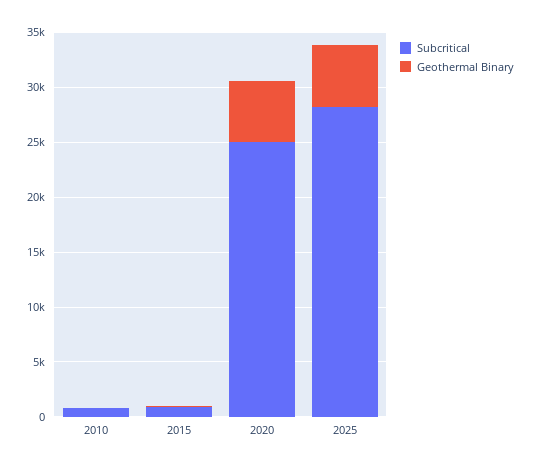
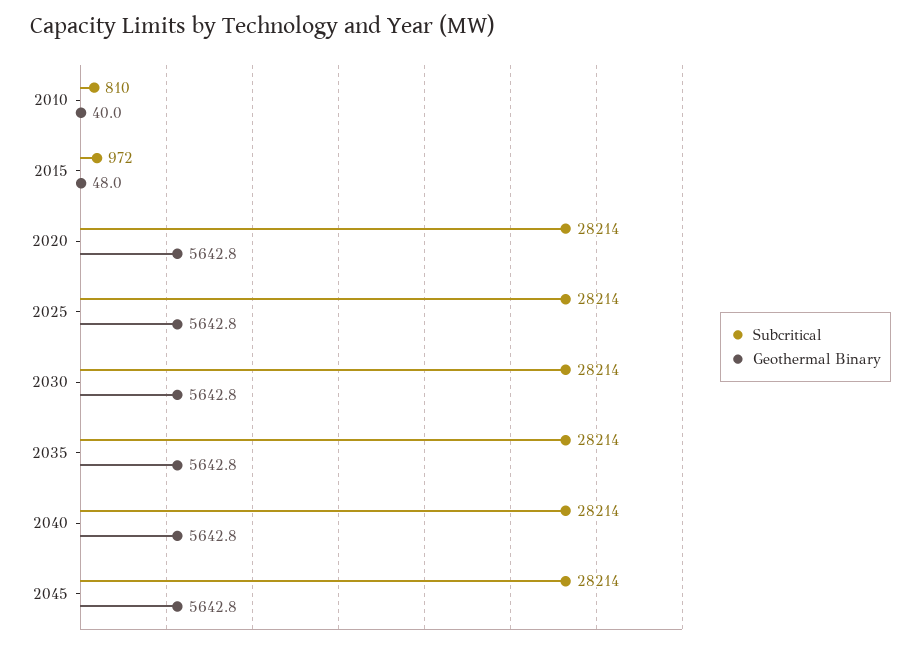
Subcritical, 2020: 25000 -> 28214
Subcritical, 2030: none -> 28214
Geothermal Binary, 2030: none -> 5642.8
Subcritical, 2035: none -> 28214
Geothermal Binary, 2035: none -> 5642.8
Subcritical, 2040: none -> 28214
Geothermal Binary, 2040: none -> 5642.8
Subcritical, 2045: none -> 28214
Geothermal Binary, 2045: none -> 5642.8

